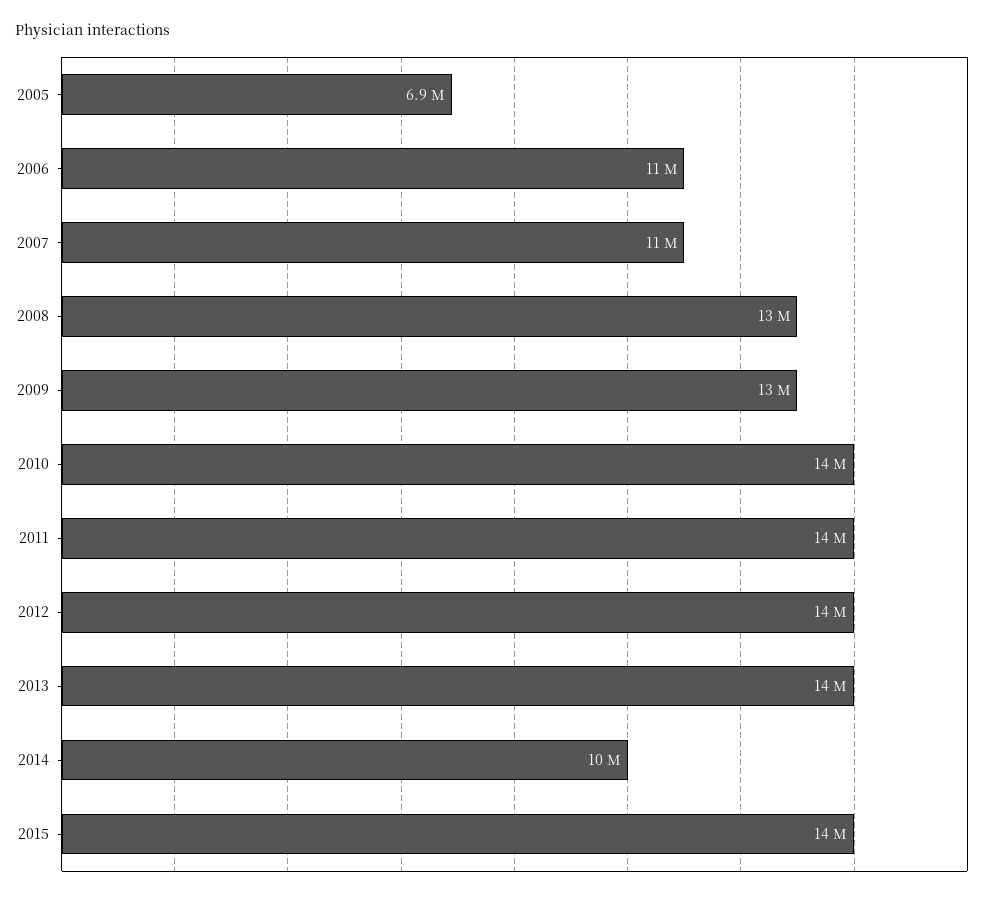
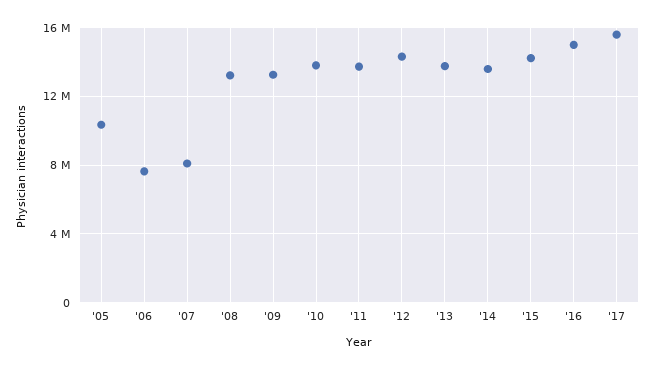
2005: 6900000 -> 10500000
2006: 11000000 -> 7500000
2007: 11000000 -> 8000000
2014: 10000000 -> 13500000
'16: none -> 15000000
'17: none -> 15500000

